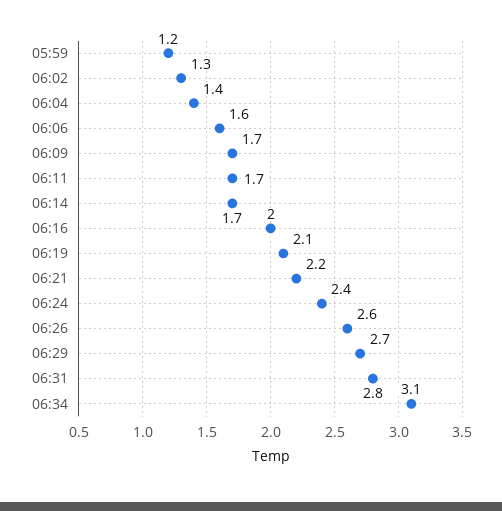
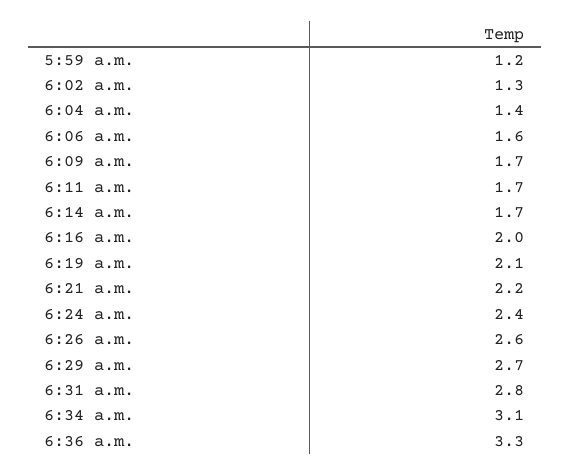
6:36 a.m.: none -> 3.3

